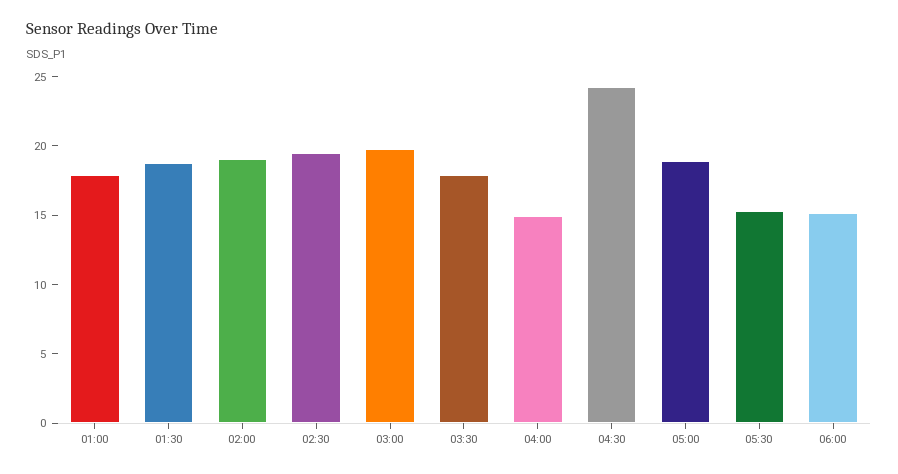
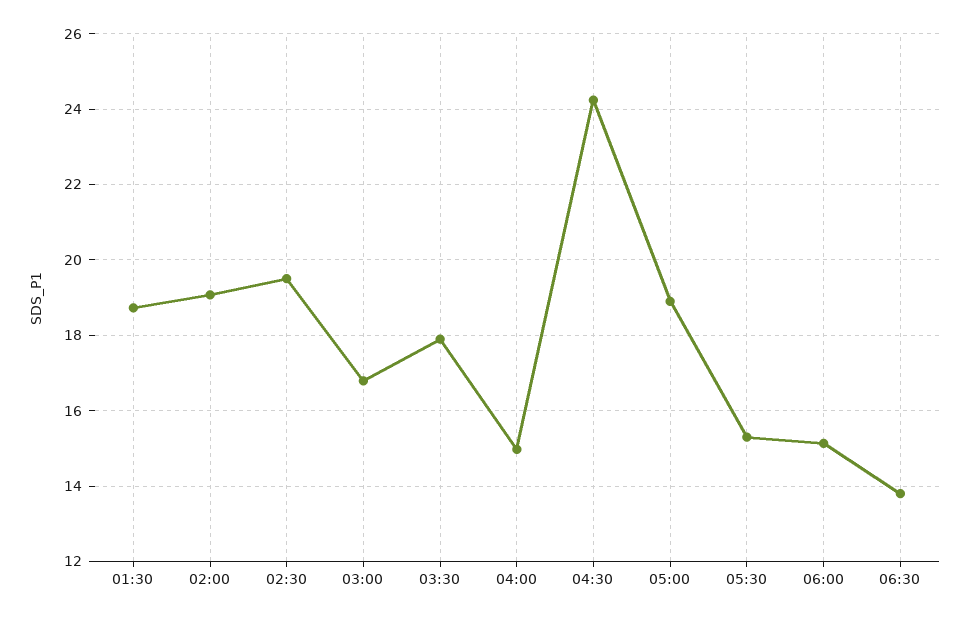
01:00: 18 -> none
03:00: 20 -> 16.8
06:30: none -> 13.8

